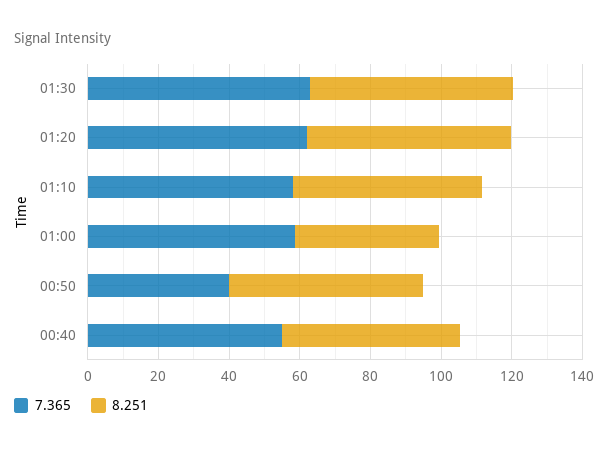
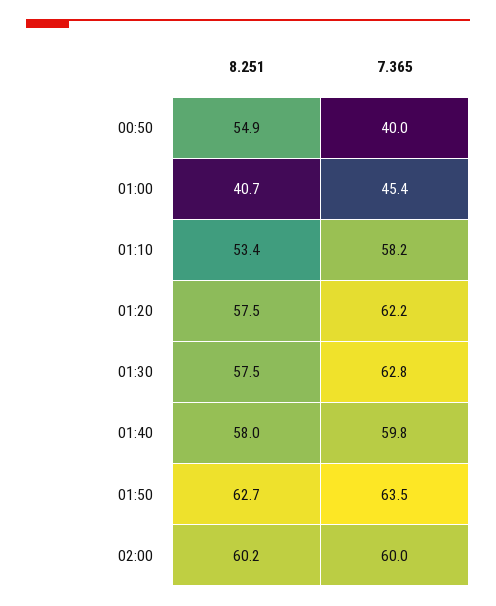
7.365, 01:00: 60 -> 45.4
7.365, 00:40: 55 -> none
8.251, 00:40: 50 -> none
8.251, 01:40: none -> 58
7.365, 01:40: none -> 59.8
8.251, 01:50: none -> 62.7
7.365, 01:50: none -> 63.5
8.251, 02:00: none -> 60.2
7.365, 02:00: none -> 60

